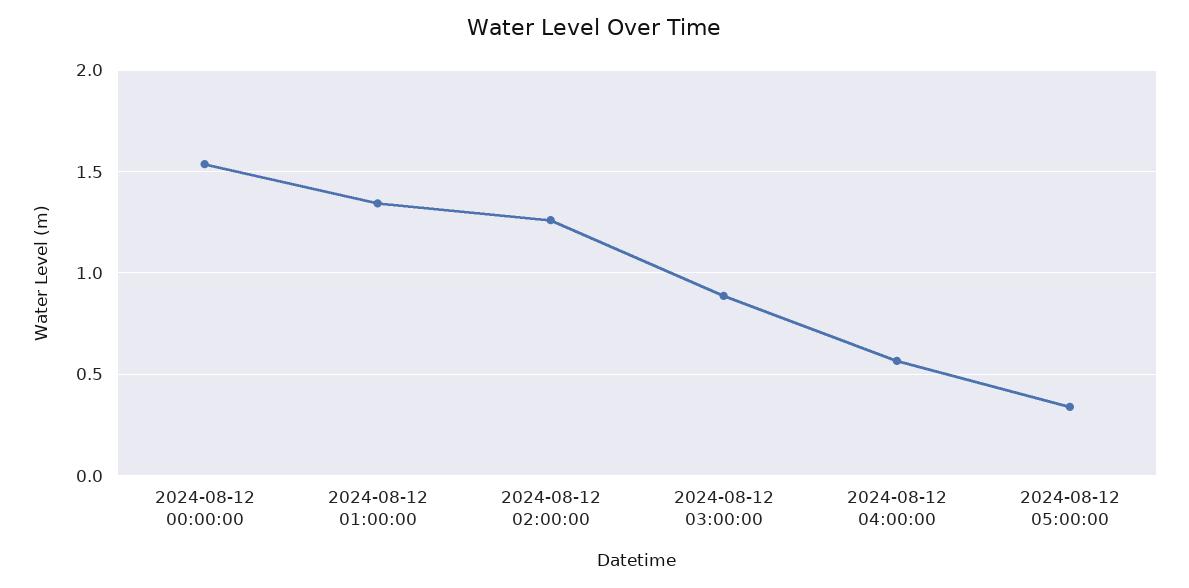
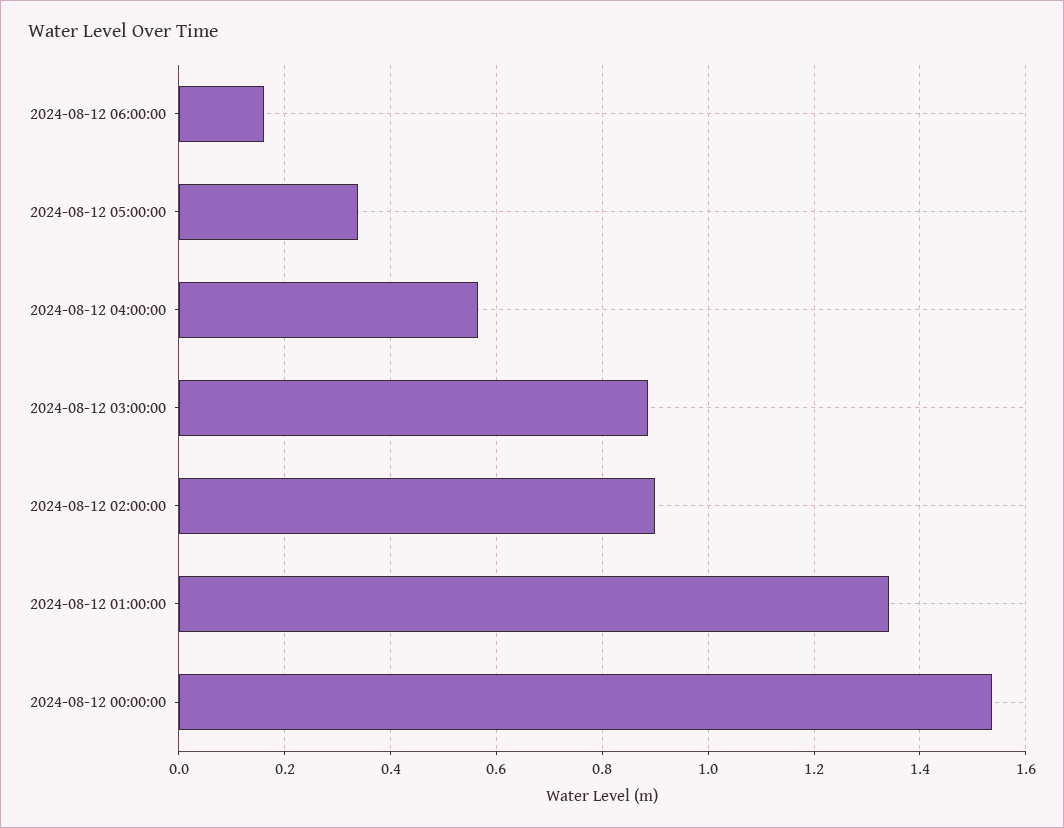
2024-08-12 02:00:00: 1.25 -> 0.9
2024-08-12 06:00:00: none -> 0.16

